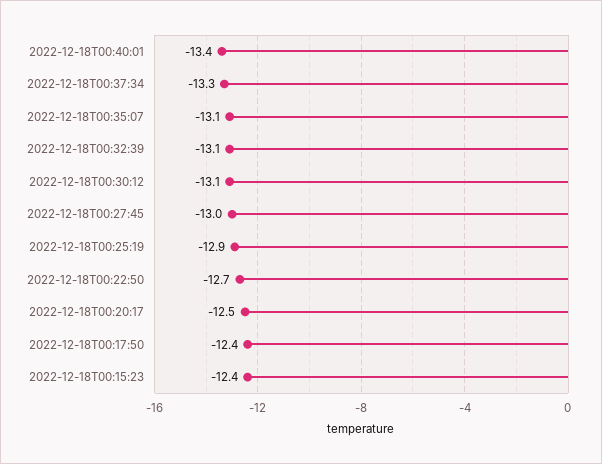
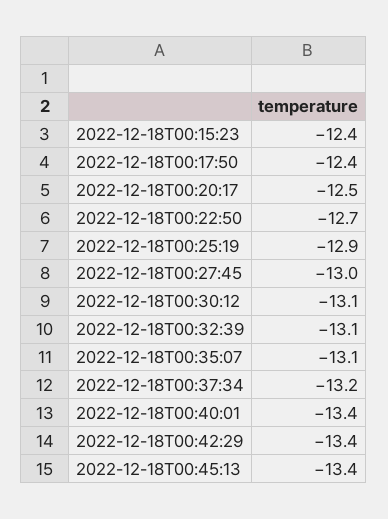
2022-12-18T00:37:34: -13.3 -> -13.2
2022-12-18T00:42:29: none -> -13.4
2022-12-18T00:45:13: none -> -13.4

